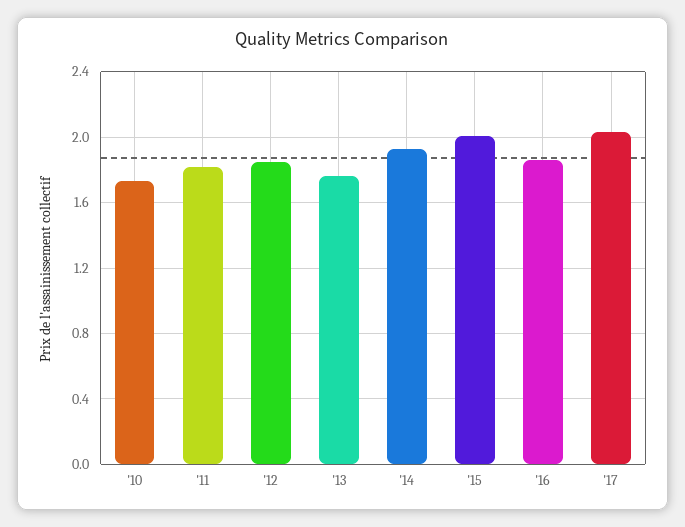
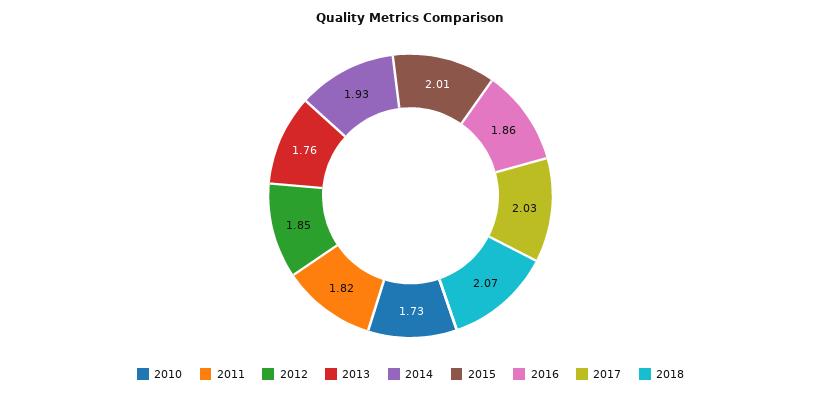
2018: none -> 2.07

